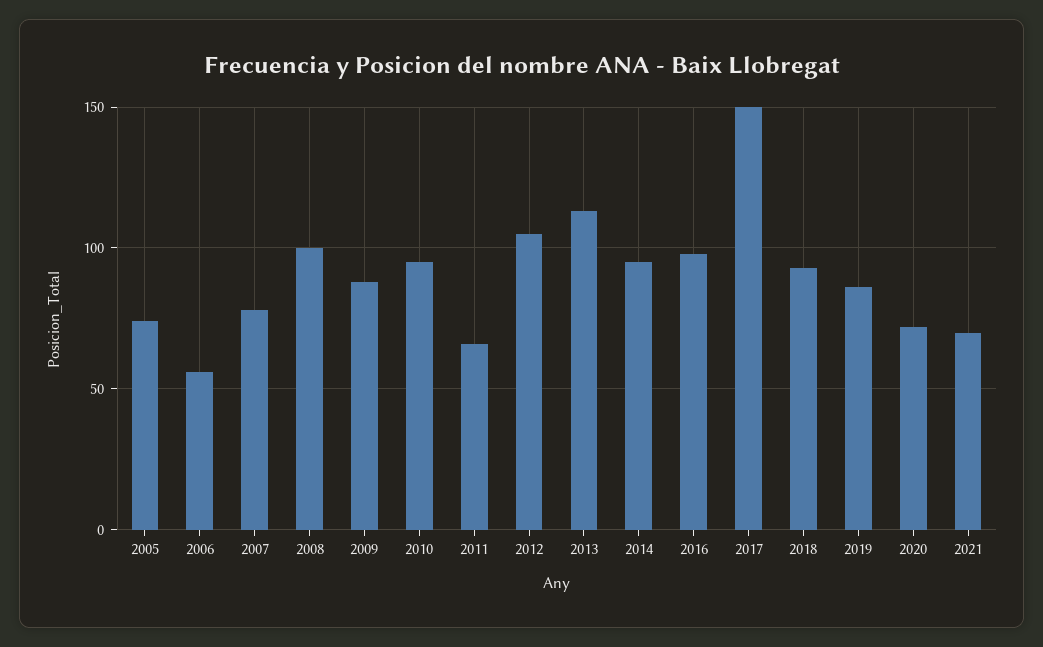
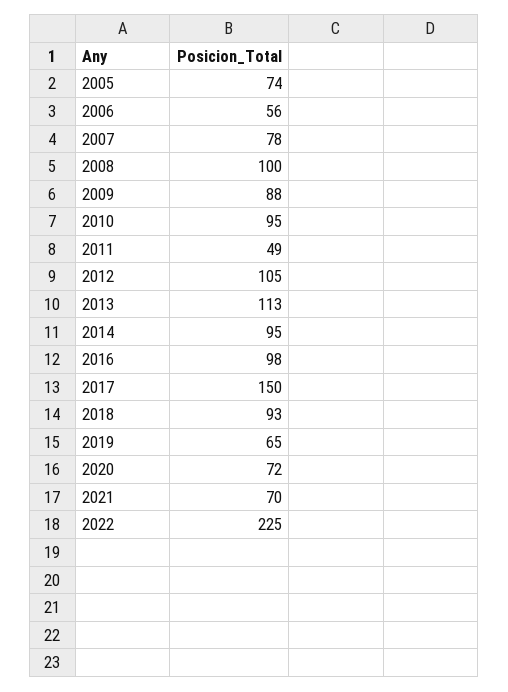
2011: 65 -> 49
2019: 85 -> 65
2022: none -> 225

